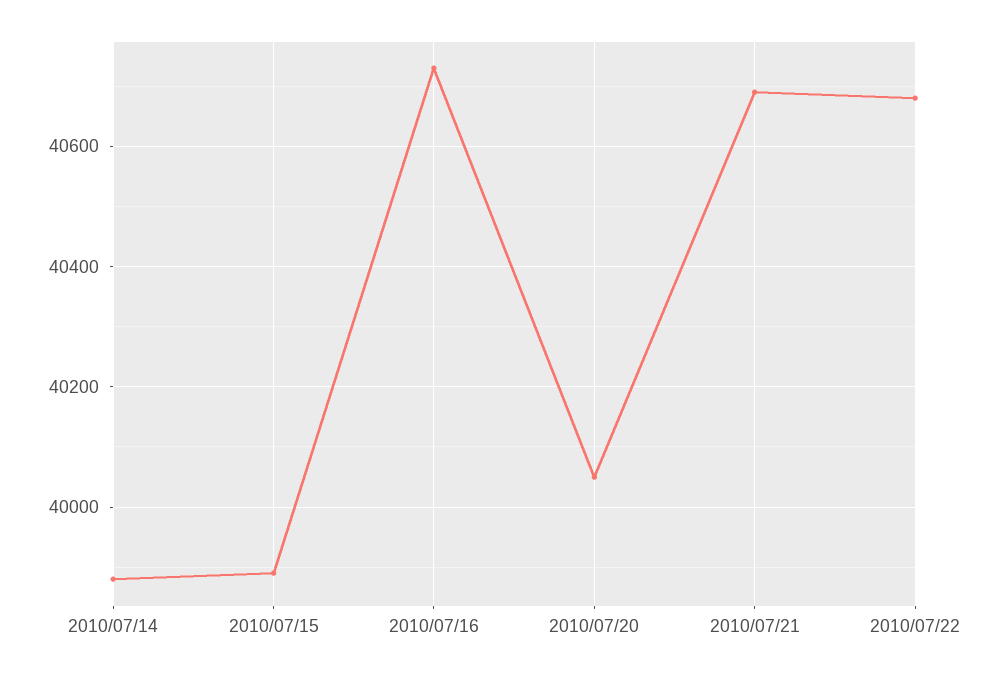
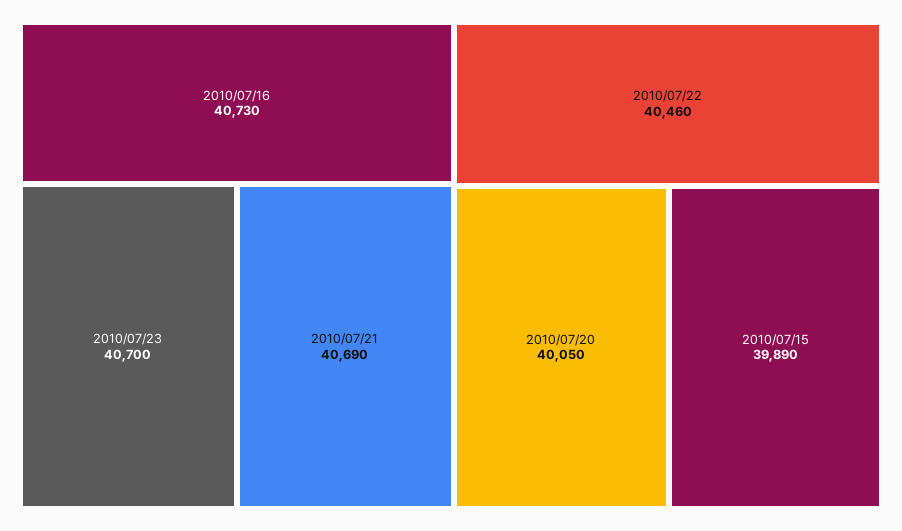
2010/07/14: 39880 -> none
2010/07/22: 40680 -> 40460
2010/07/23: none -> 40700

